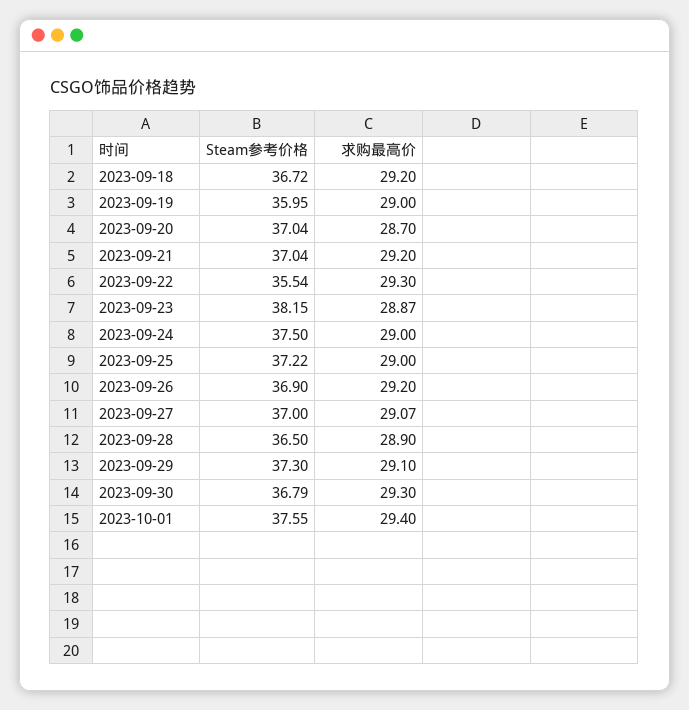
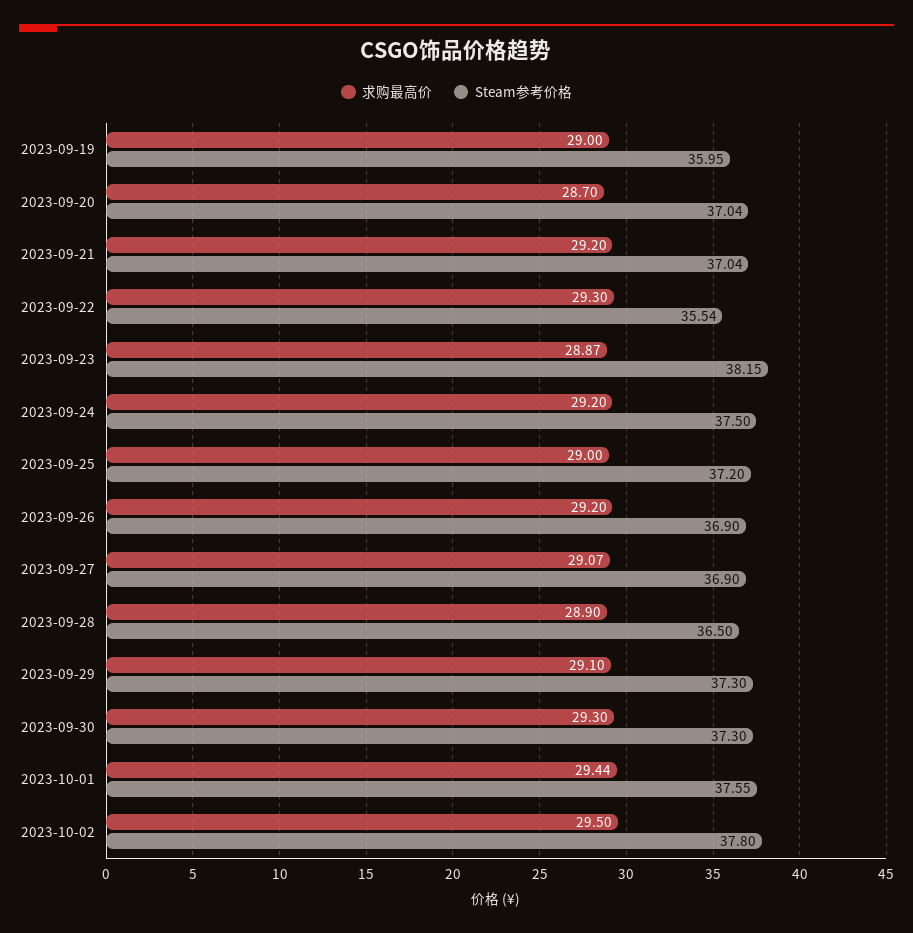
Steam参考价格, 2023-09-18: 36.72 -> none
求购最高价, 2023-09-18: 29.2 -> none
求购最高价, 2023-09-24: 29 -> 29.2
Steam参考价格, 2023-09-25: 37.22 -> 37.2
Steam参考价格, 2023-09-27: 37 -> 36.9
Steam参考价格, 2023-09-30: 36.79 -> 37.3
求购最高价, 2023-10-01: 29.4 -> 29.44
求购最高价, 2023-10-02: none -> 29.5
Steam参考价格, 2023-10-02: none -> 37.8

